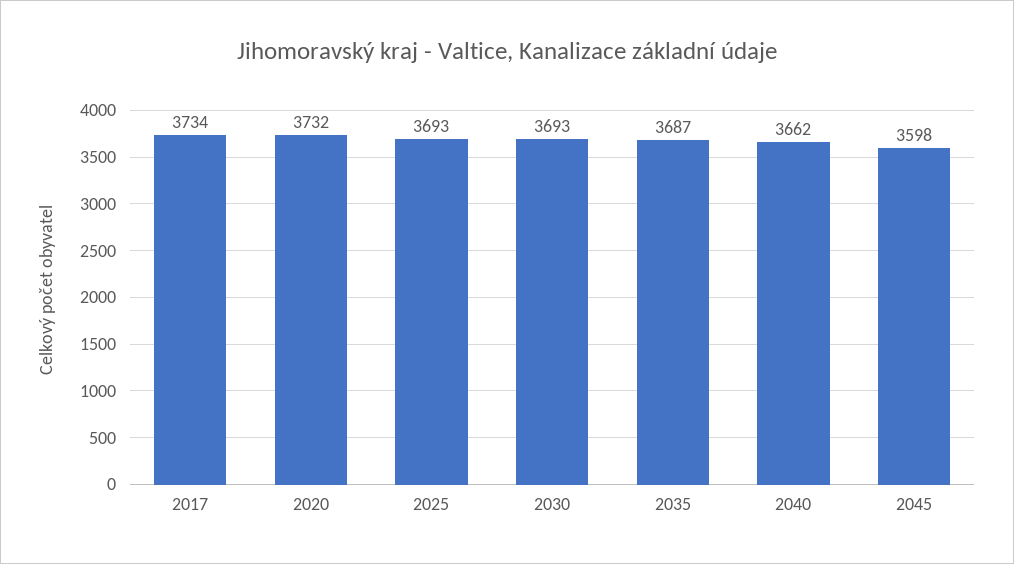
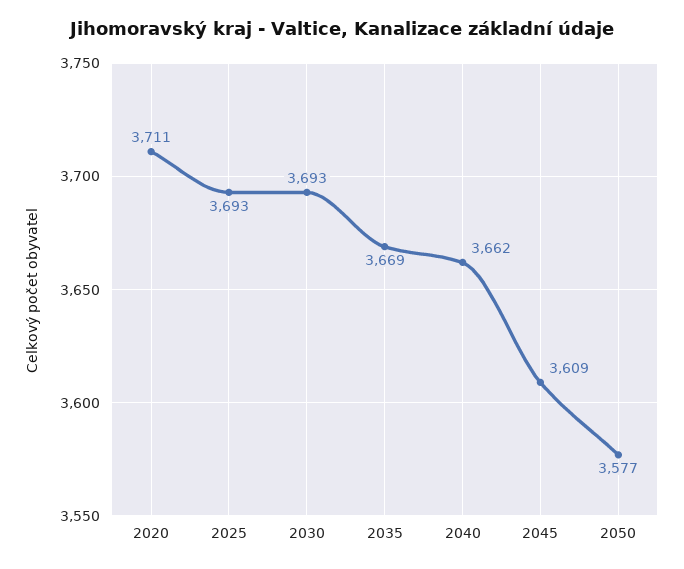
2017: 3734 -> none
2020: 3732 -> 3711
2035: 3687 -> 3669
2045: 3598 -> 3609
2050: none -> 3577

